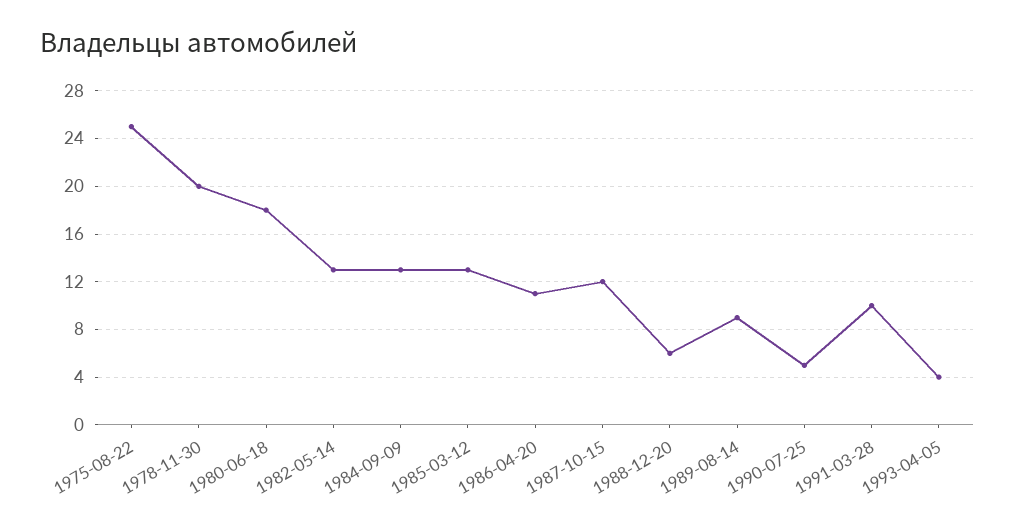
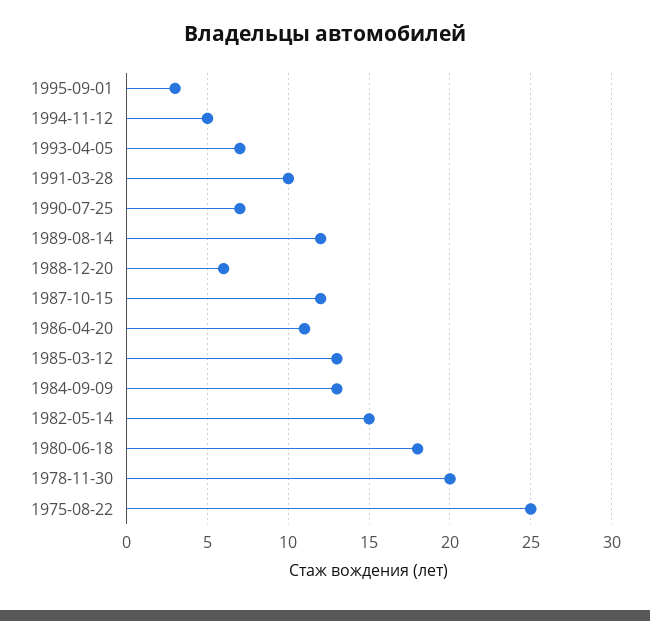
1982-05-14: 13 -> 15
1989-08-14: 9 -> 12
1990-07-25: 5 -> 7
1993-04-05: 4 -> 7
1995-09-01: none -> 3
1994-11-12: none -> 5

